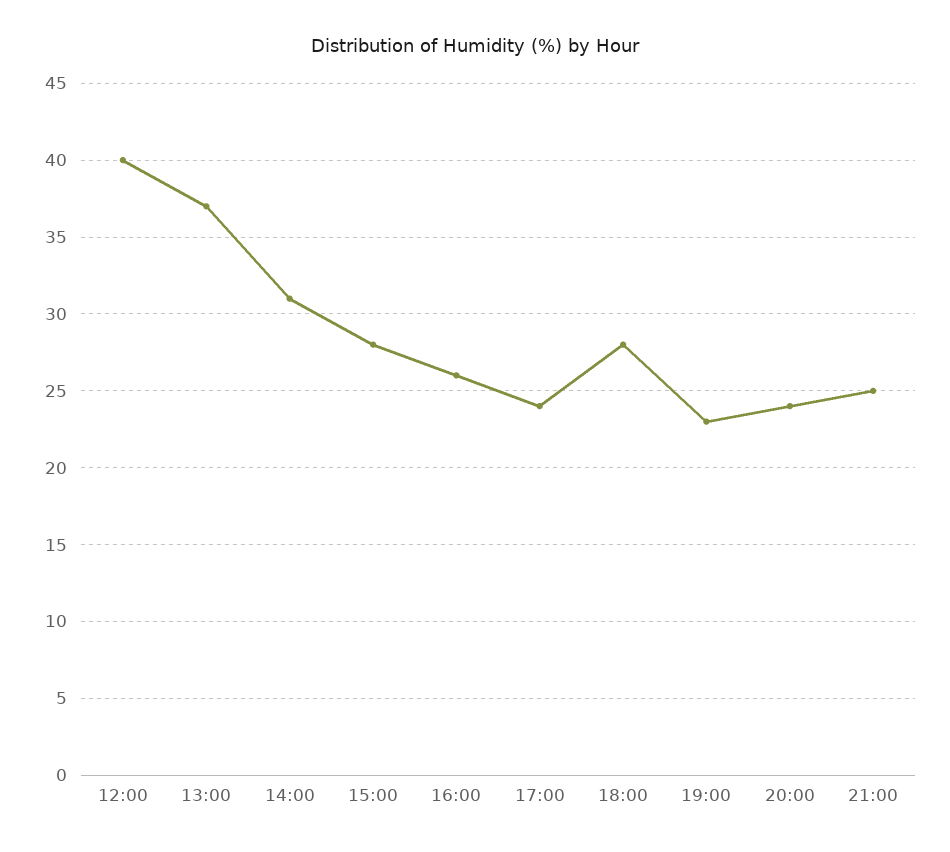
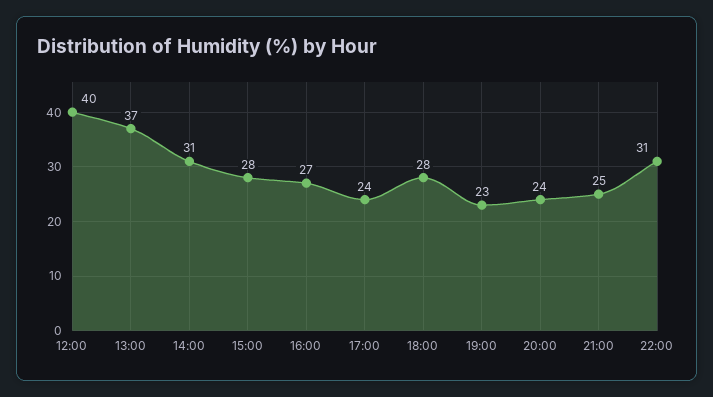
16:00: 26 -> 27
22:00: none -> 31

